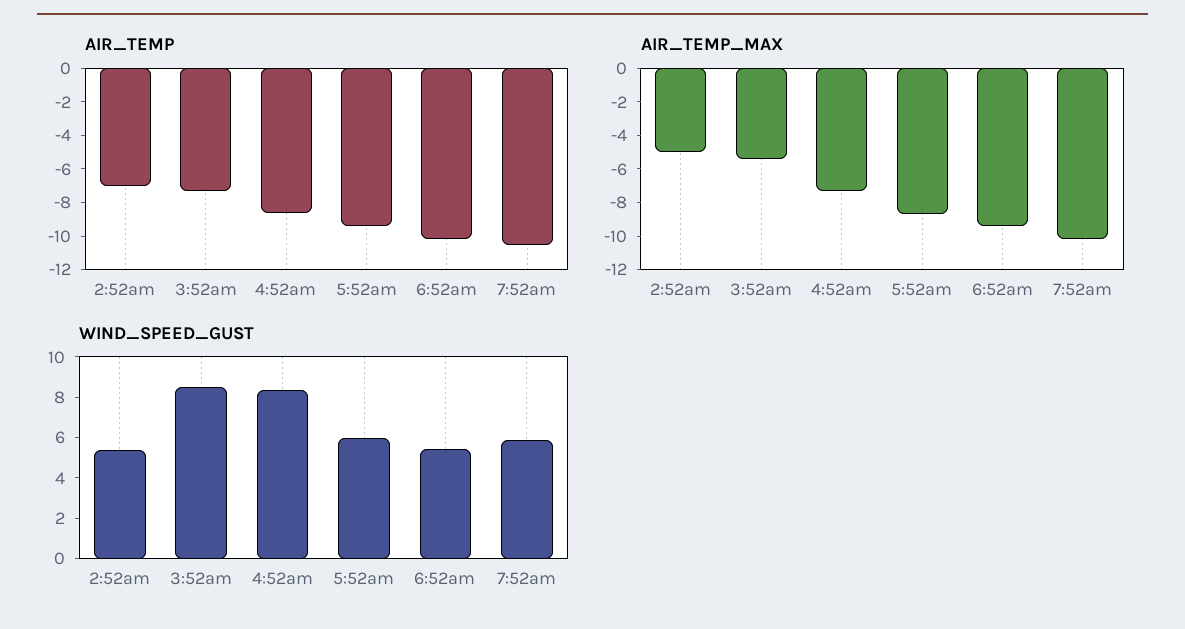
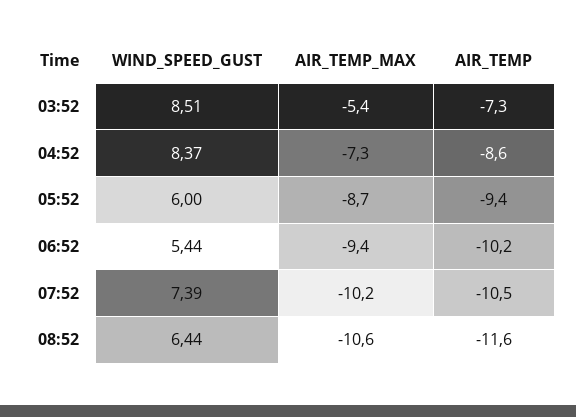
AIR_TEMP, 2:52am: -7 -> none
AIR_TEMP_MAX, 2:52am: -5 -> none
WIND_SPEED_GUST, 2:52am: 5.5 -> none
WIND_SPEED_GUST, 7:52am: 6 -> 7.39
WIND_SPEED_GUST, 08:52: none -> 6.44
AIR_TEMP_MAX, 08:52: none -> -10.6
AIR_TEMP, 08:52: none -> -11.6

